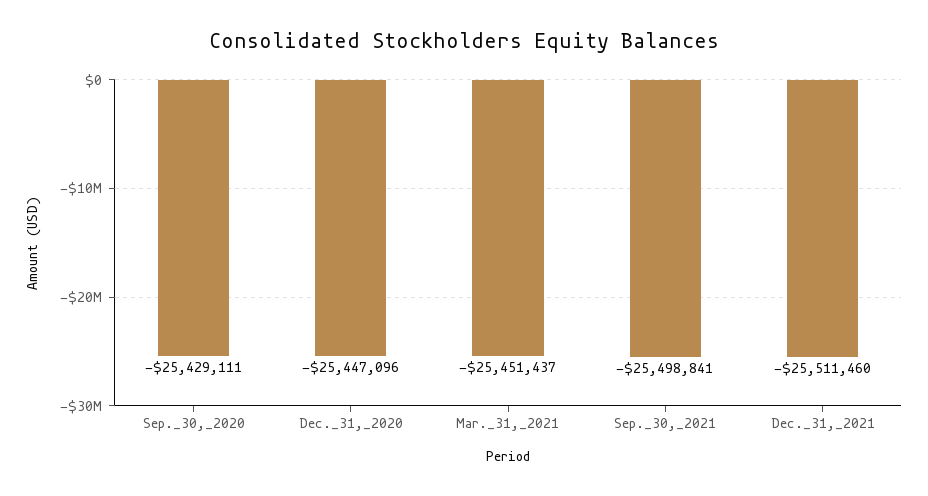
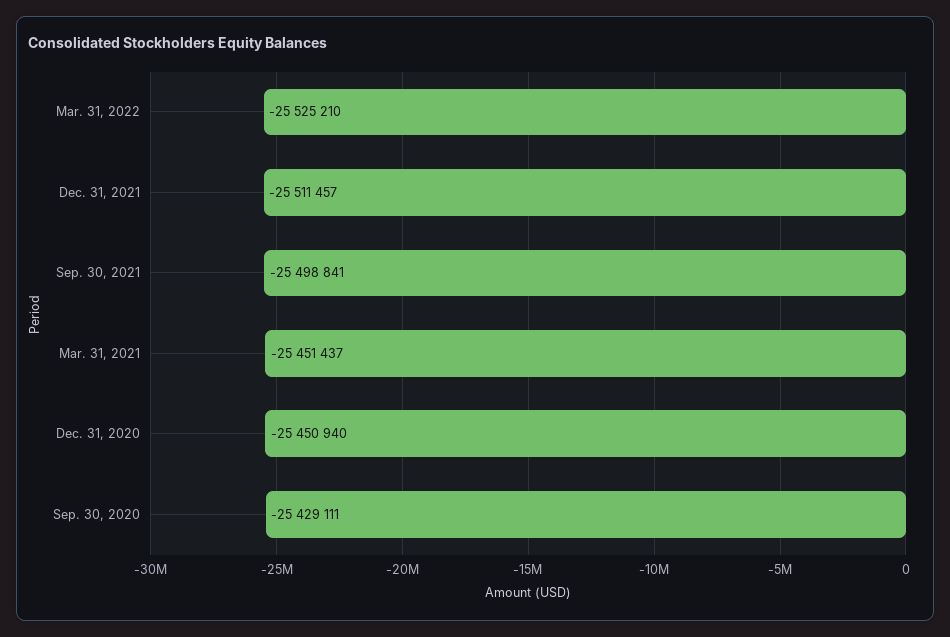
Dec._31,_2020: -25447096 -> -25450940
Dec._31,_2021: -25511460 -> -25511457
Mar. 31, 2022: none -> -25525210

